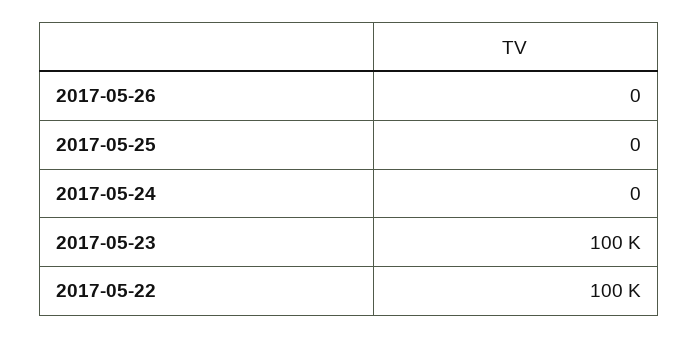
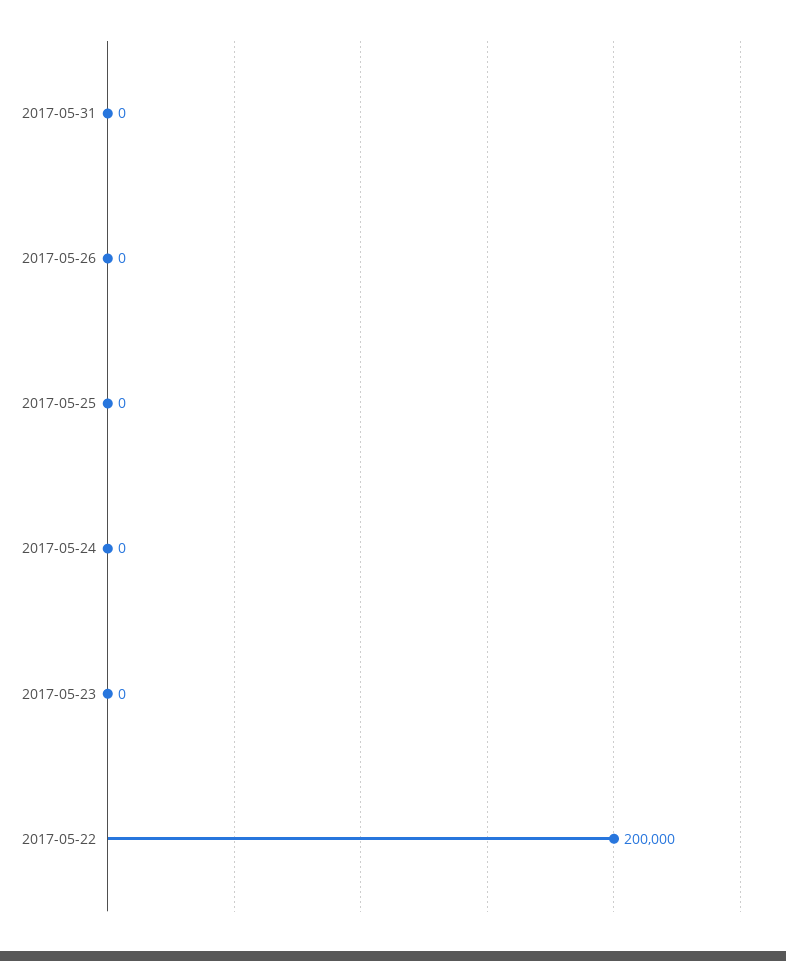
2017-05-23: 100000 -> 0
2017-05-22: 100000 -> 200000
2017-05-31: none -> 0

